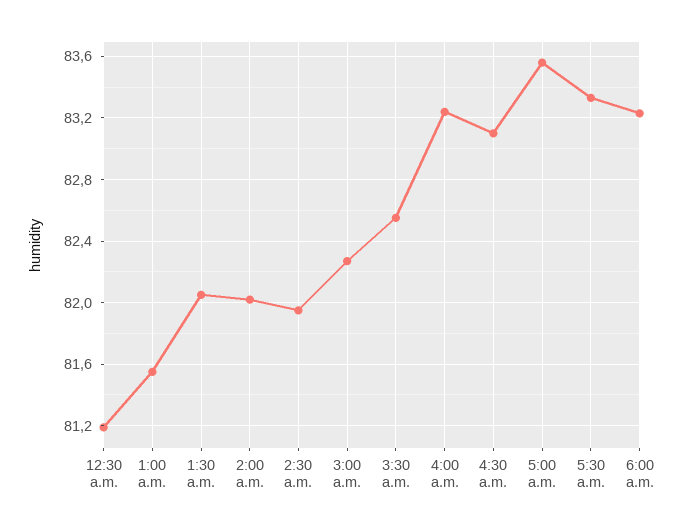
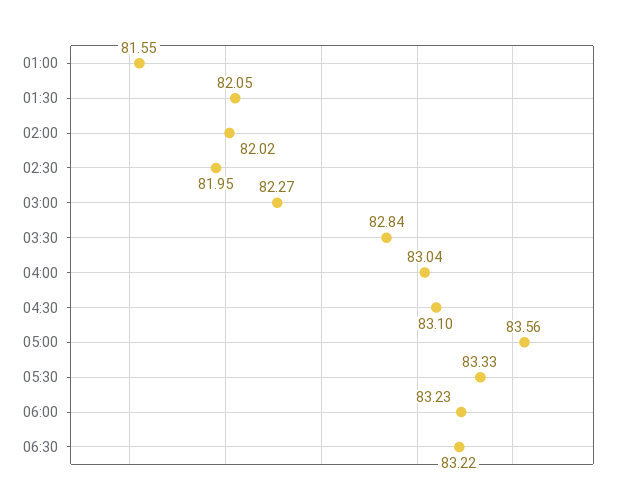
12:30 a.m.: 81.2 -> none
3:30 a.m.: 82.55 -> 82.84
4:00 a.m.: 83.25 -> 83.04
06:30: none -> 83.22

